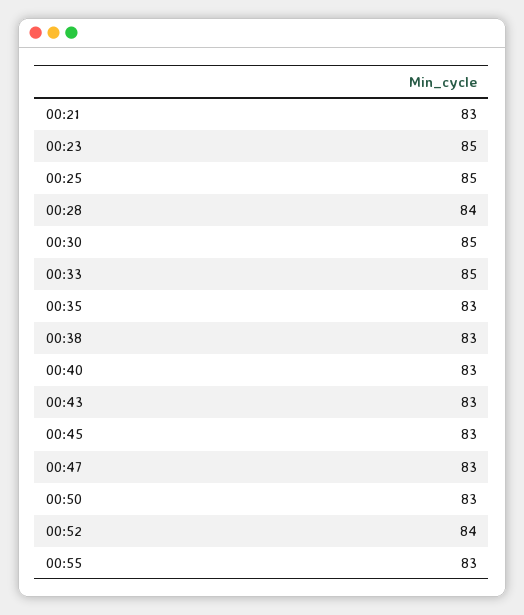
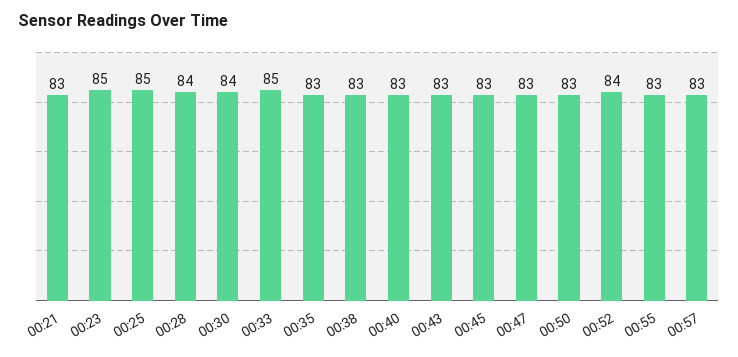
00:30: 85 -> 84
00:57: none -> 83

